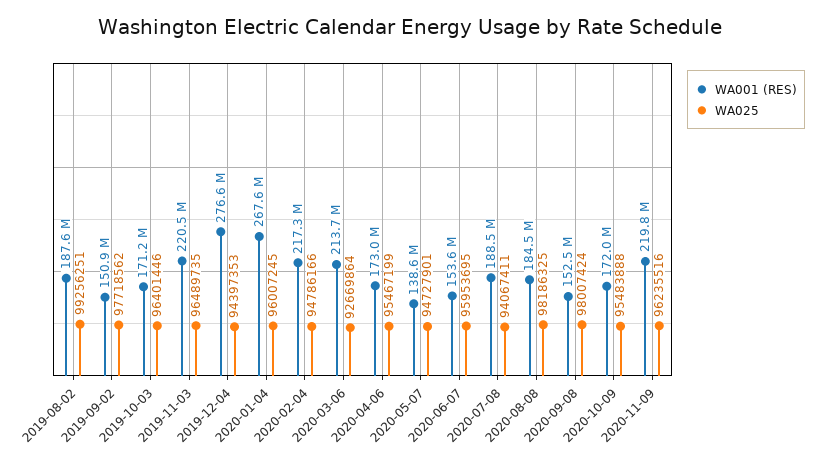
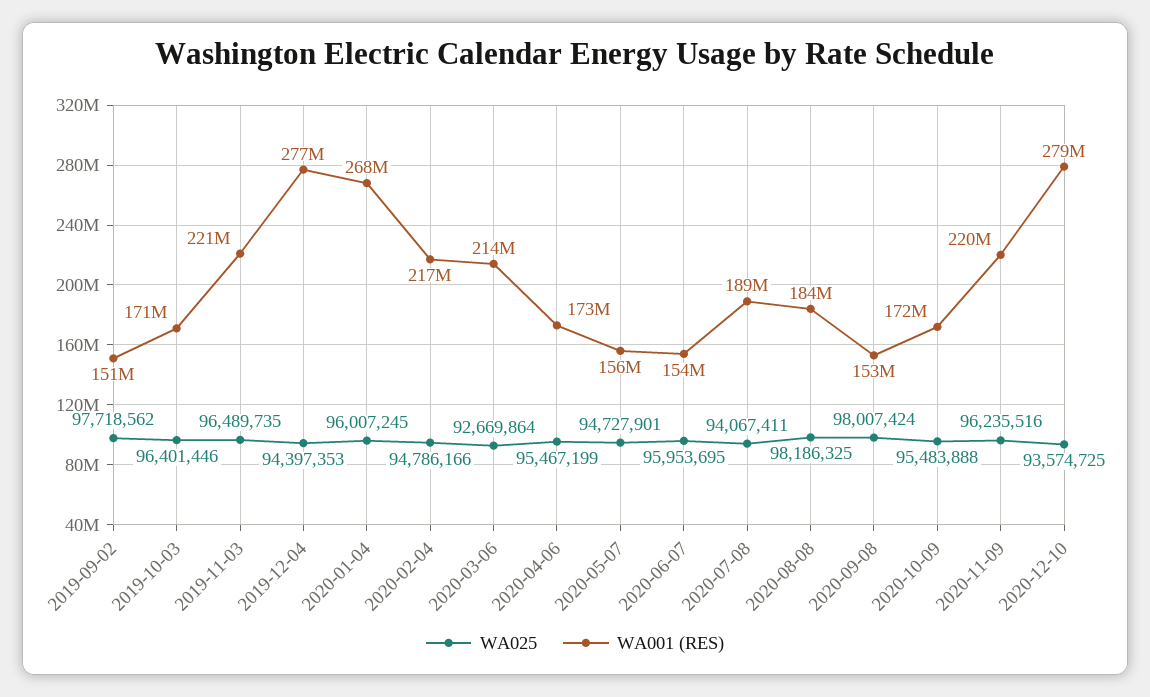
WA001 (RES), 2019-08-02: 187600000 -> none
WA025, 2019-08-02: 99256251 -> none
WA001 (RES), 2020-05-07: 138600000 -> 156000000
WA025, 2020-12-10: none -> 93574725
WA001 (RES), 2020-12-10: none -> 279000000

